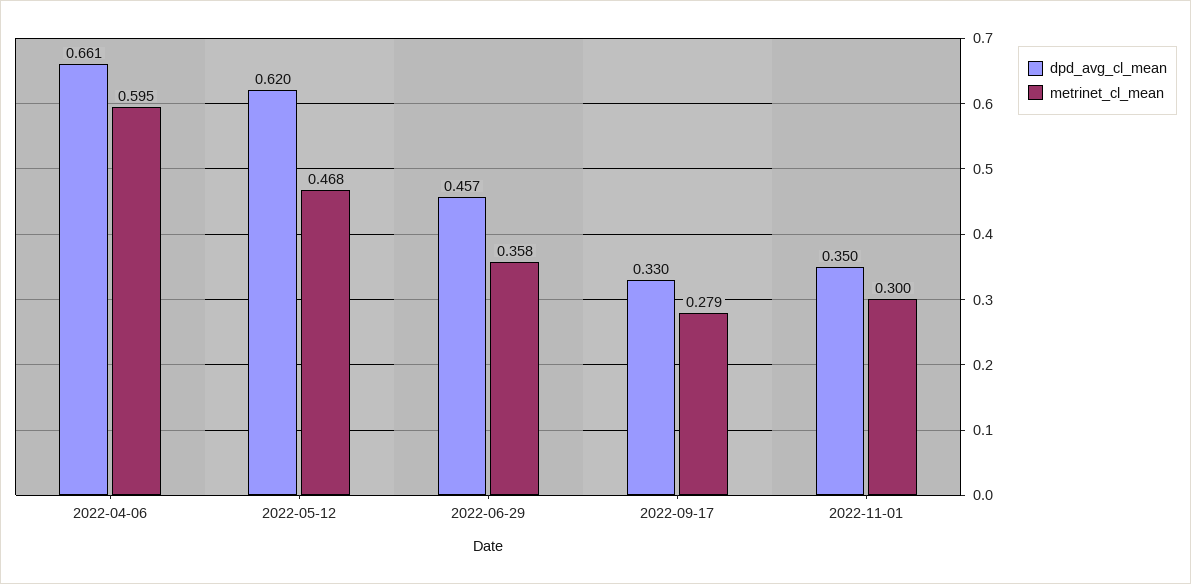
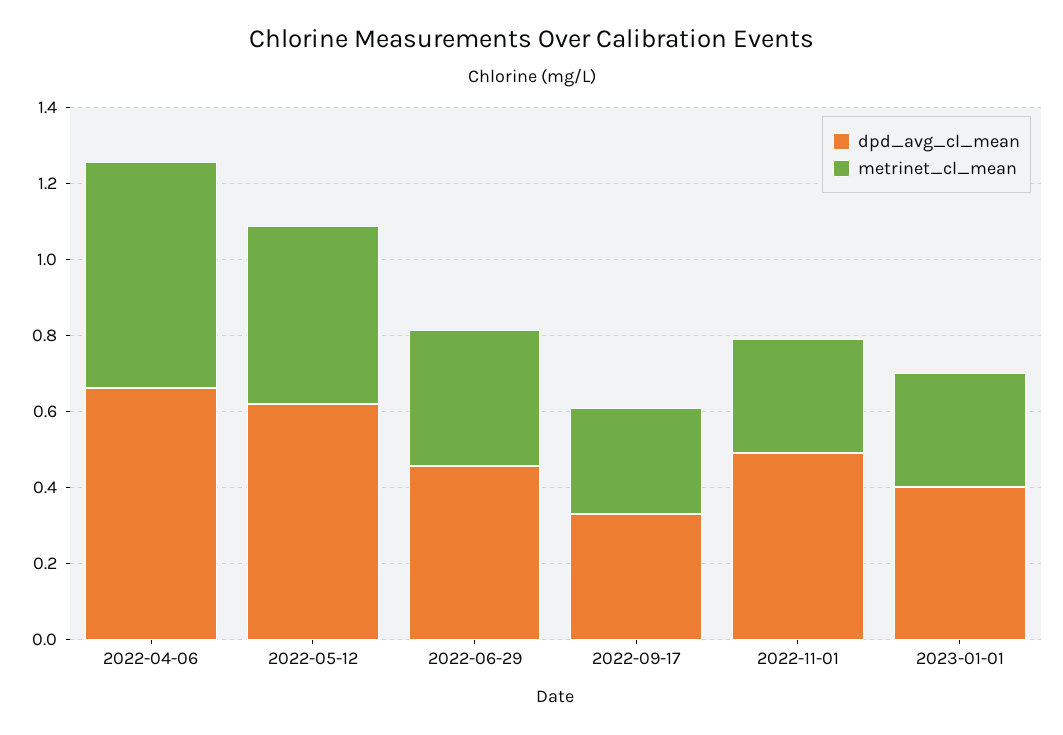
dpd_avg_cl_mean, 2022-11-01: 0.35 -> 0.5
dpd_avg_cl_mean, 2023-01-01: none -> 0.4
metrinet_cl_mean, 2023-01-01: none -> 0.3

